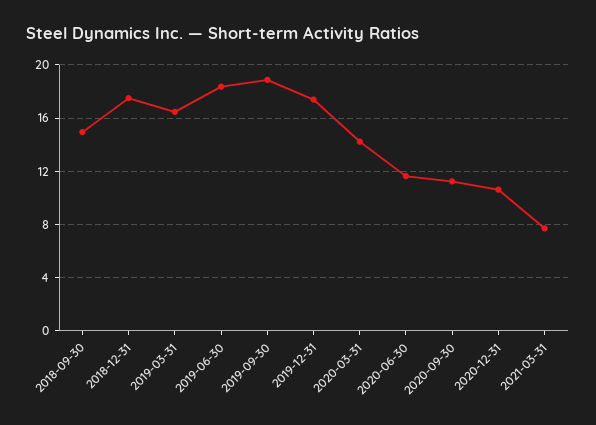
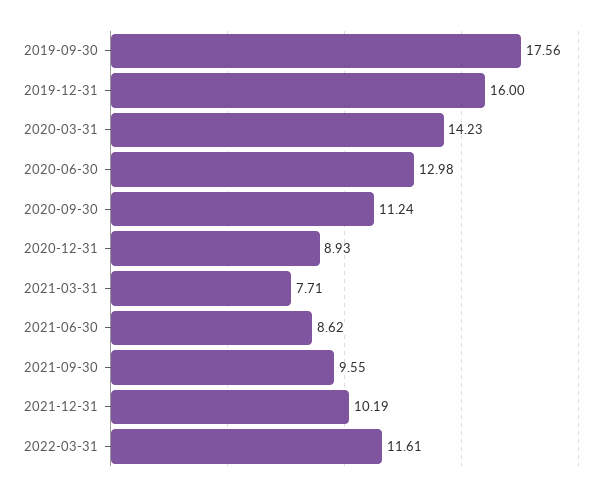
2018-09-30: 15 -> none
2018-12-31: 17.5 -> none
2019-03-31: 16.5 -> none
2019-06-30: 18.5 -> none
2019-09-30: 19 -> 17.56
2019-12-31: 17.5 -> 16
2020-06-30: 11.5 -> 12.98
2020-12-31: 10.5 -> 8.93
2021-06-30: none -> 8.62
2021-09-30: none -> 9.55
2021-12-31: none -> 10.19
2022-03-31: none -> 11.61

